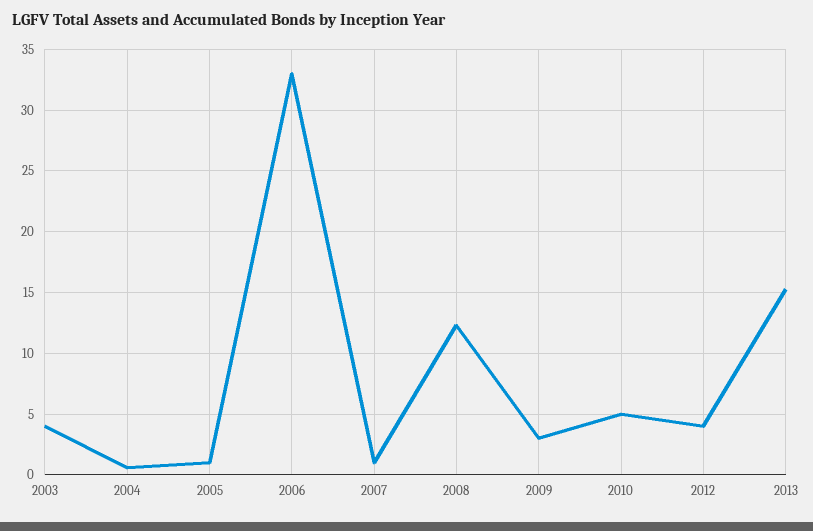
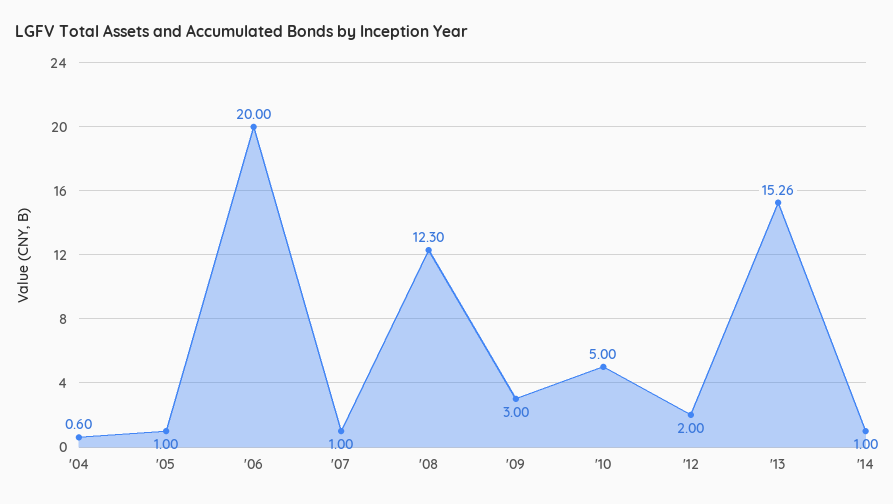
2003: 4 -> none
2006: 33 -> 20
2012: 4 -> 2
'14: none -> 1

